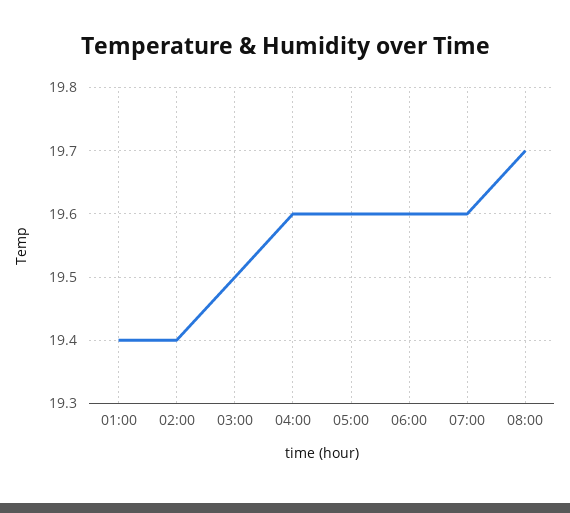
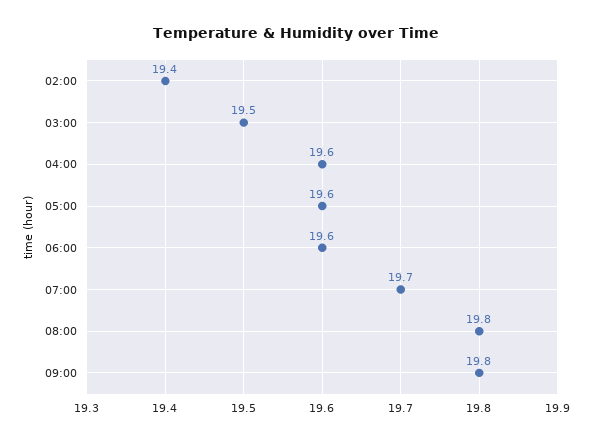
01:00: 19.4 -> none
07:00: 19.6 -> 19.7
08:00: 19.7 -> 19.8
09:00: none -> 19.8

